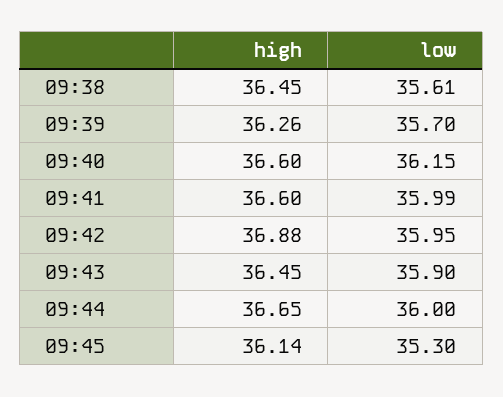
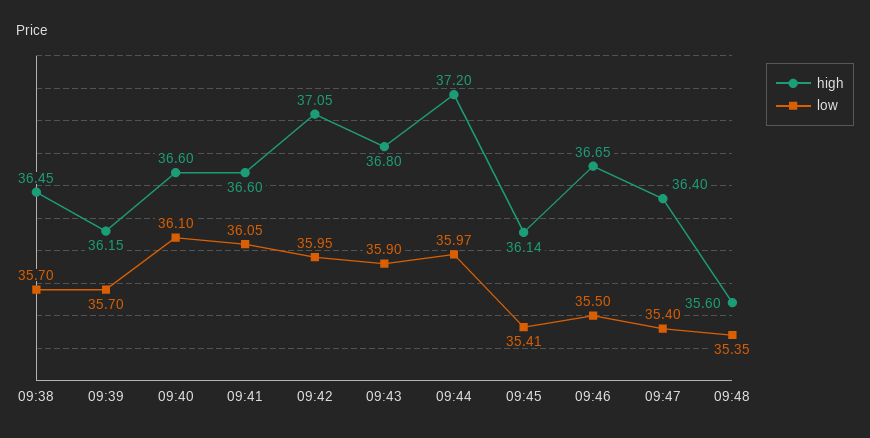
low, 09:38: 35.61 -> 35.7
high, 09:39: 36.26 -> 36.15
low, 09:40: 36.15 -> 36.1
low, 09:41: 35.99 -> 36.05
high, 09:42: 36.88 -> 37.05
high, 09:43: 36.45 -> 36.8
high, 09:44: 36.65 -> 37.2
low, 09:44: 36 -> 35.97
low, 09:45: 35.3 -> 35.41
high, 09:46: none -> 36.65
low, 09:46: none -> 35.5
high, 09:47: none -> 36.4
low, 09:47: none -> 35.4
high, 09:48: none -> 35.6
low, 09:48: none -> 35.35

